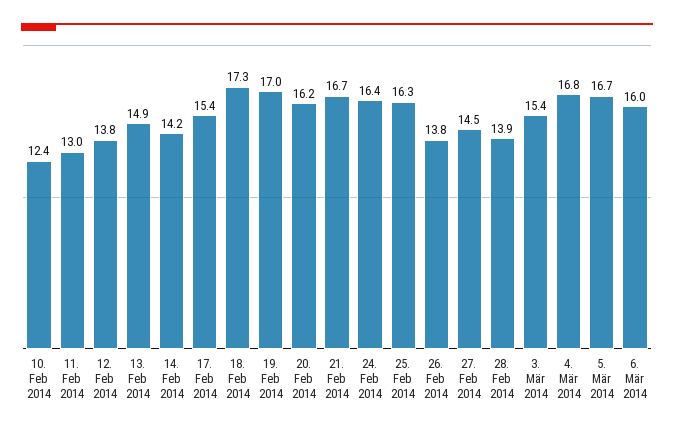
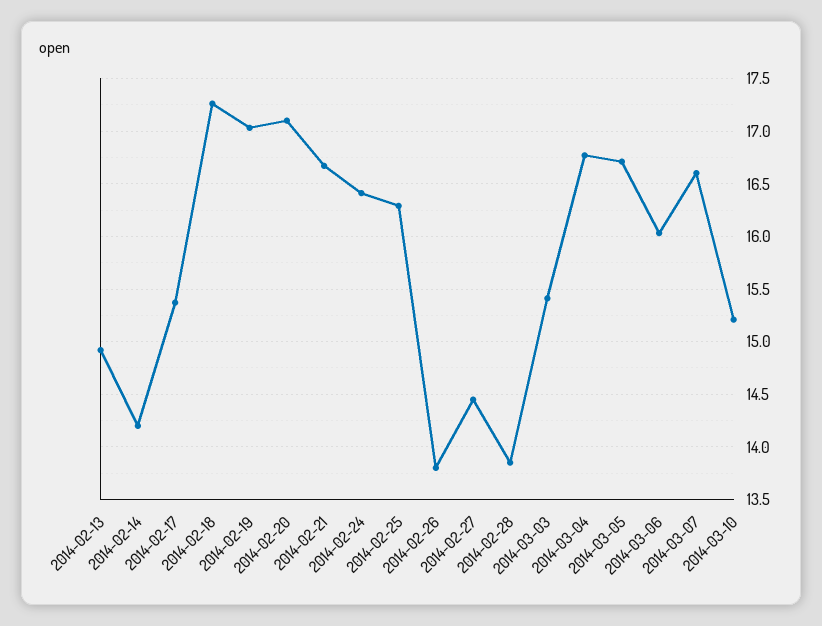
10. Feb 2014: 12.4 -> none
11. Feb 2014: 13 -> none
12. Feb 2014: 13.8 -> none
20. Feb 2014: 16.2 -> 17.1
2014-03-07: none -> 16.6
2014-03-10: none -> 15.2

